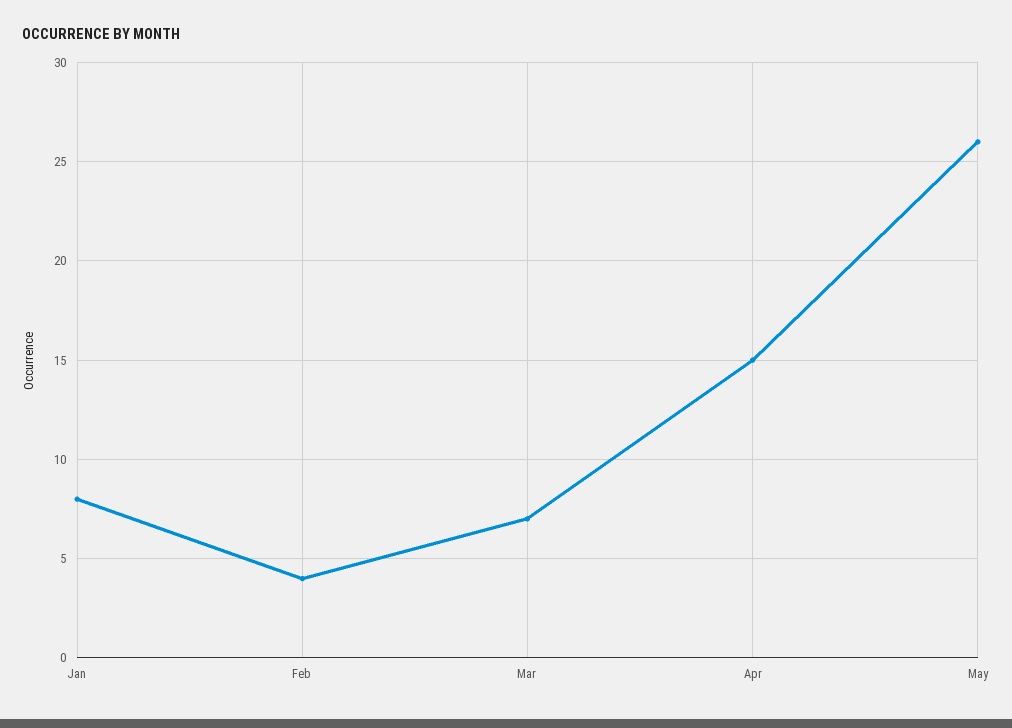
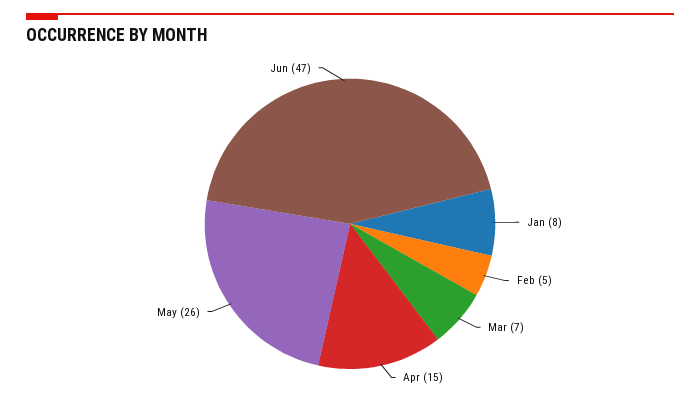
Feb: 4 -> 5
Jun: none -> 47

